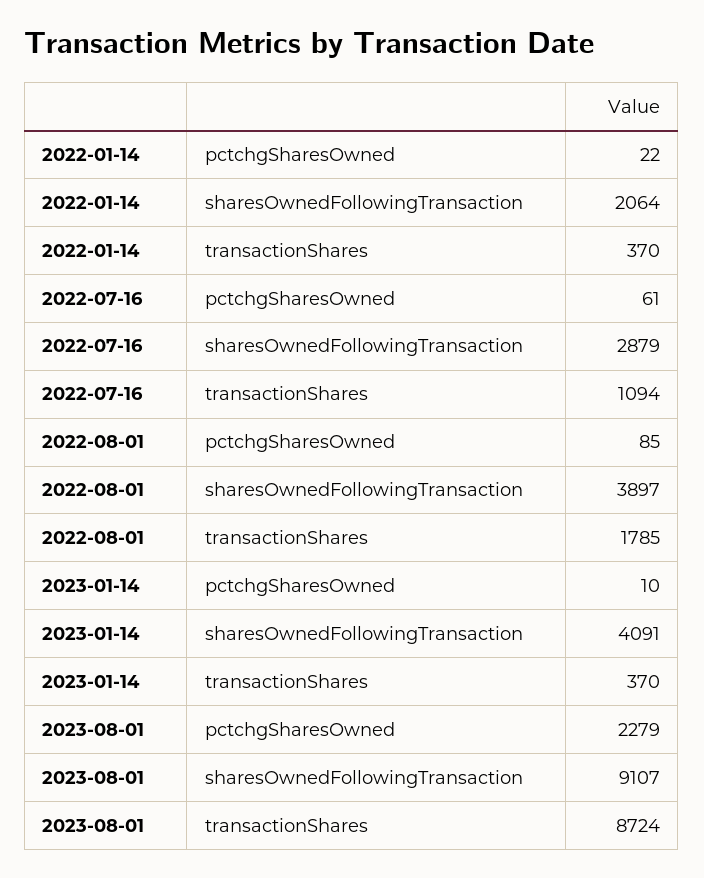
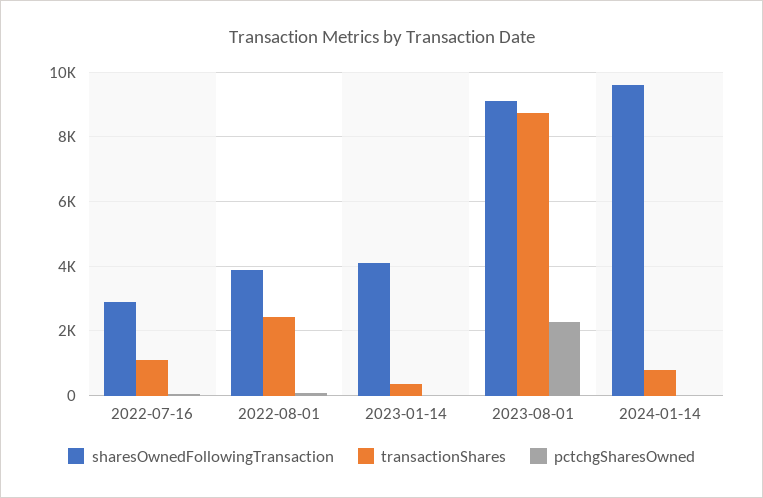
pctchgSharesOwned, 2022-01-14: 22 -> none
sharesOwnedFollowingTransaction, 2022-01-14: 2064 -> none
transactionShares, 2022-01-14: 370 -> none
transactionShares, 2022-08-01: 1785 -> 2400
sharesOwnedFollowingTransaction, 2024-01-14: none -> 9600
transactionShares, 2024-01-14: none -> 800
pctchgSharesOwned, 2024-01-14: none -> 0

